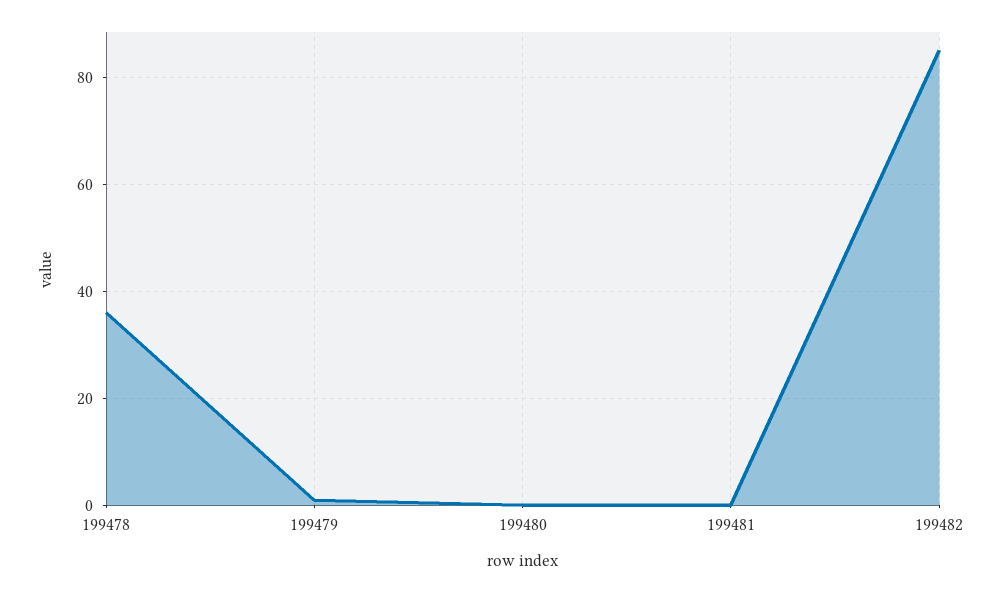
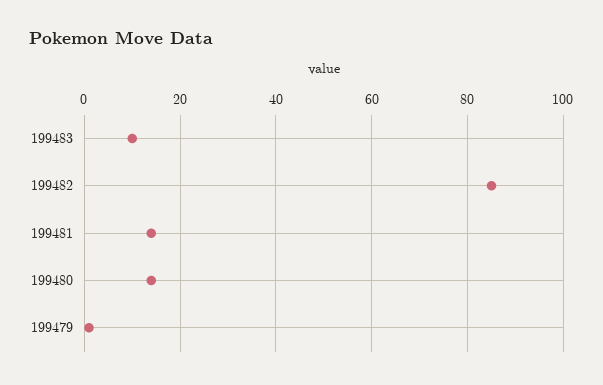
199478: 35 -> none
199480: 0 -> 15
199481: 0 -> 15
199483: none -> 10

